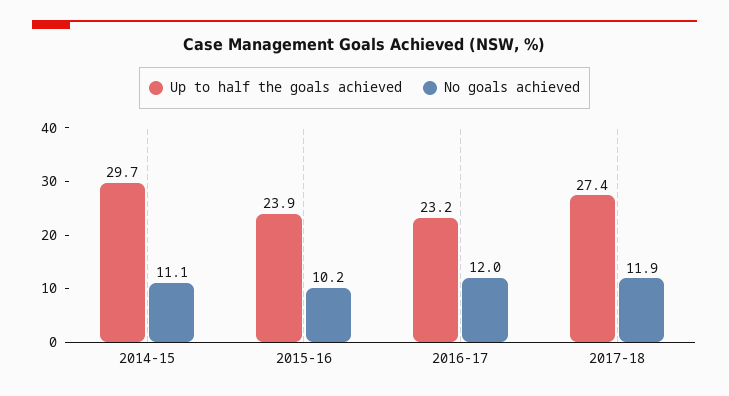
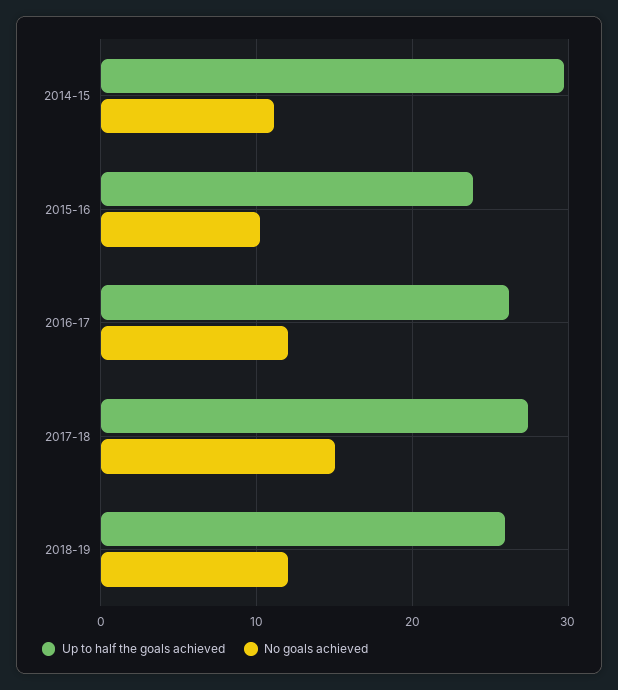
Up to half the goals achieved, 2016-17: 23.2 -> 26
No goals achieved, 2017-18: 11.9 -> 15
Up to half the goals achieved, 2018-19: none -> 26
No goals achieved, 2018-19: none -> 12

